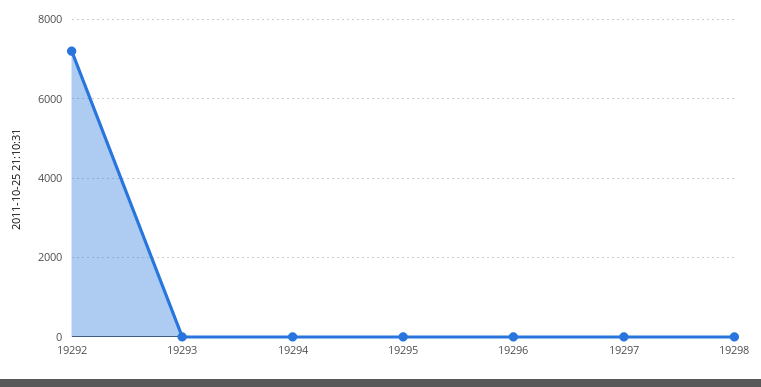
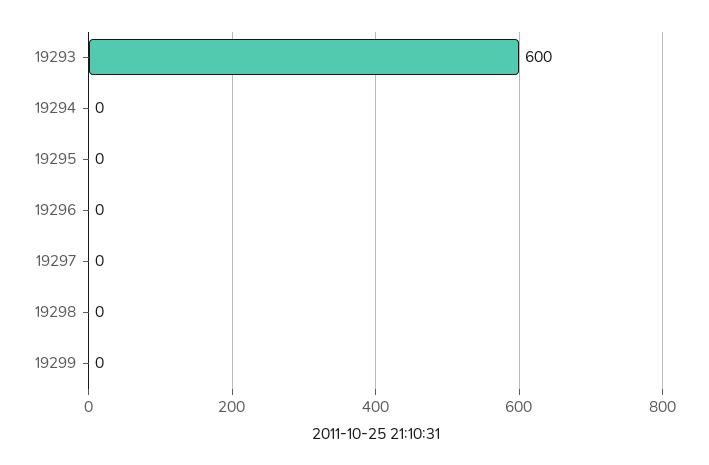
19292: 7200 -> none
19293: 0 -> 600
19299: none -> 0

